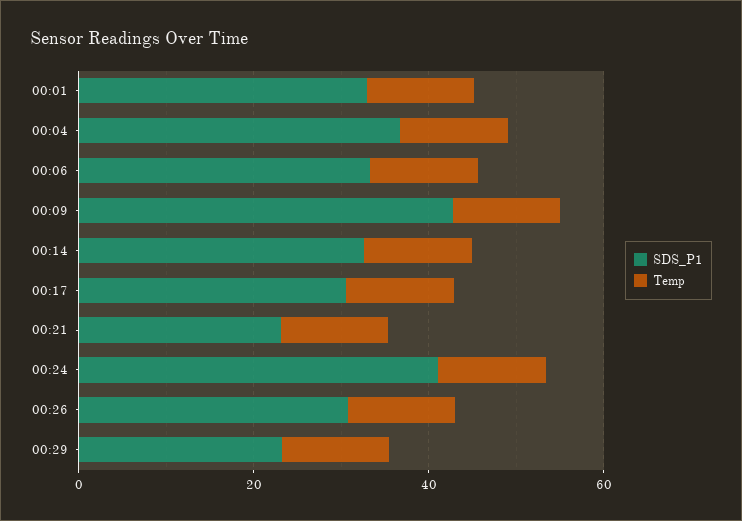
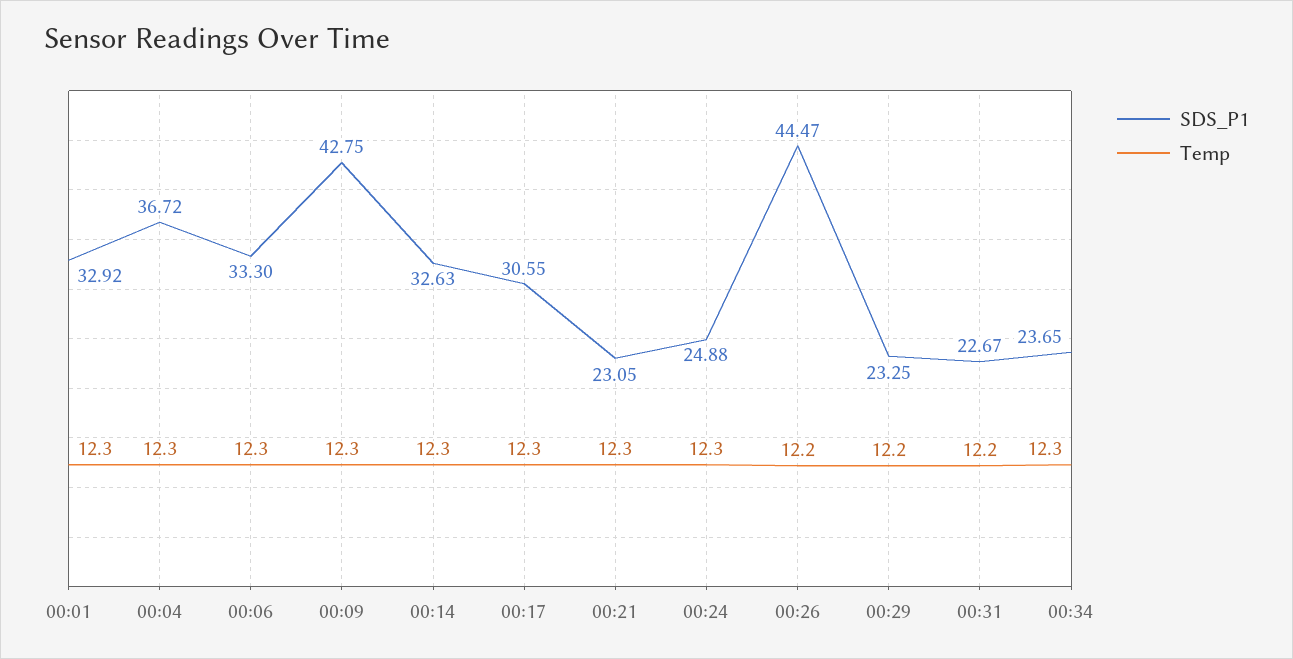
SDS_P1, 00:24: 40 -> 24.88
SDS_P1, 00:26: 30 -> 44.47
SDS_P1, 00:31: none -> 22.67
Temp, 00:31: none -> 12.2
SDS_P1, 00:34: none -> 23.65
Temp, 00:34: none -> 12.3

